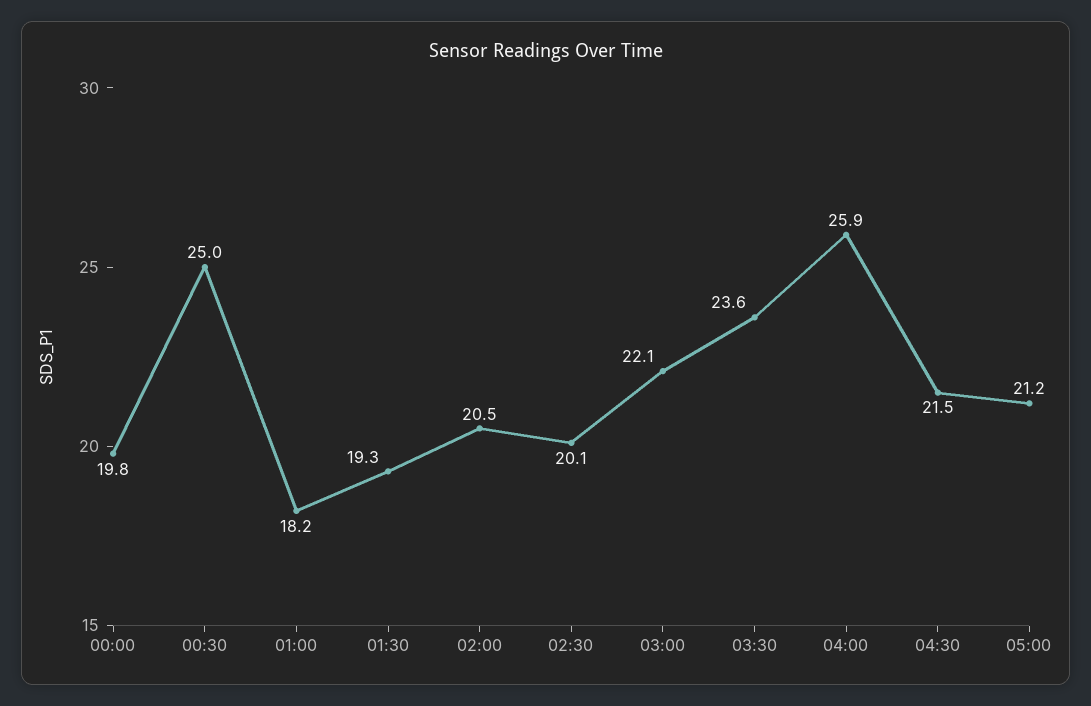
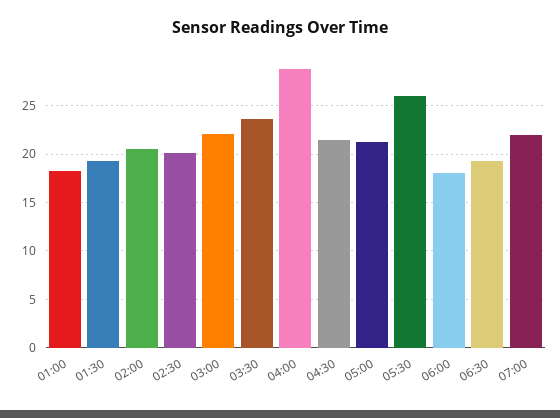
00:00: 19.8 -> none
00:30: 25 -> none
04:00: 25.9 -> 29
05:30: none -> 26
06:00: none -> 18
06:30: none -> 19
07:00: none -> 22

